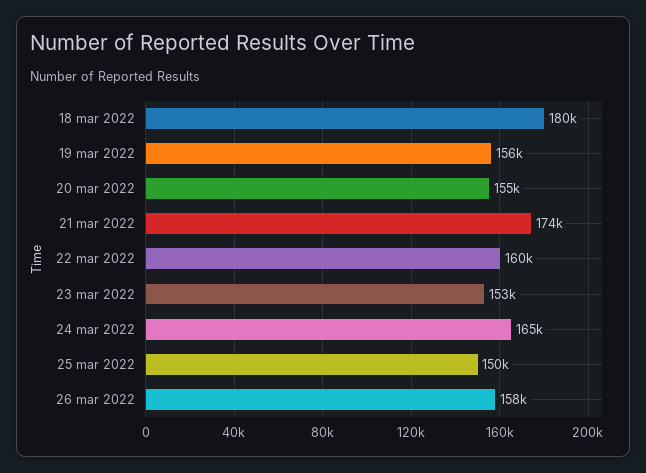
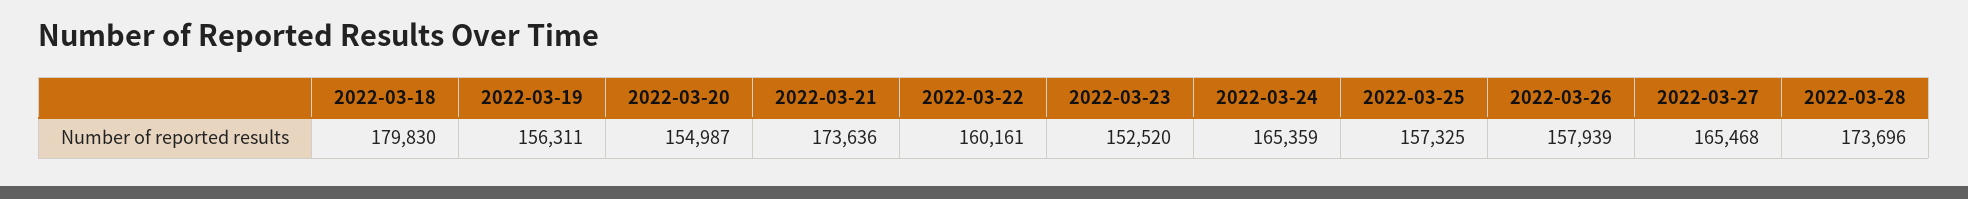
25 mar 2022: 150000 -> 157325
2022-03-27: none -> 165468
2022-03-28: none -> 173696

